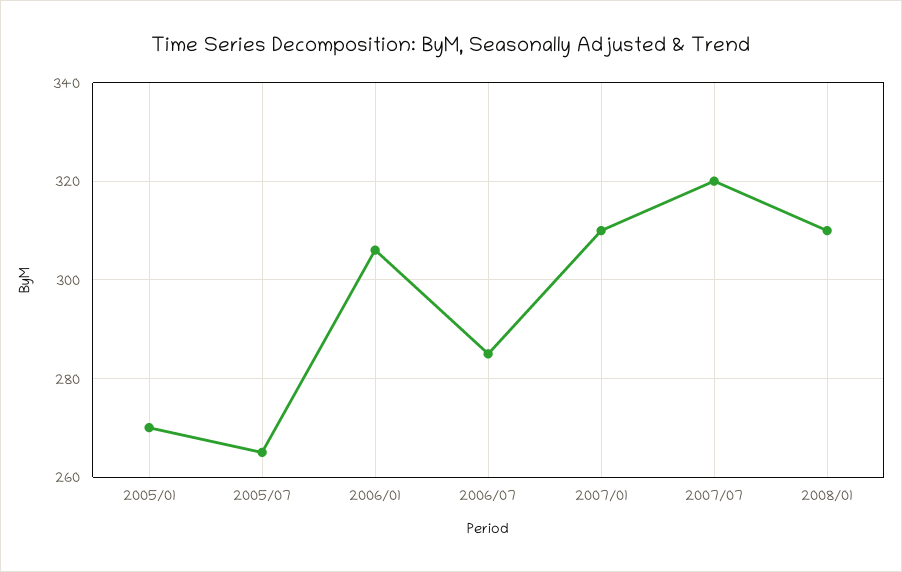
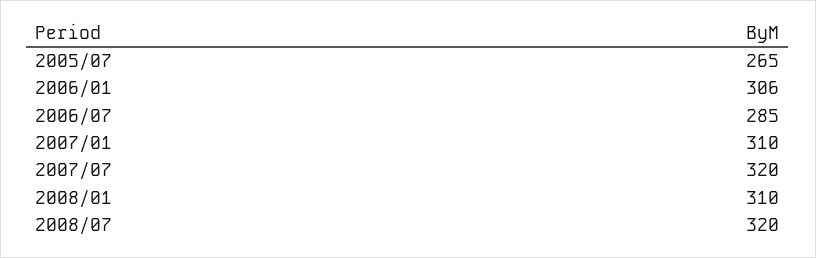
2005/01: 270 -> none
2008/07: none -> 320

